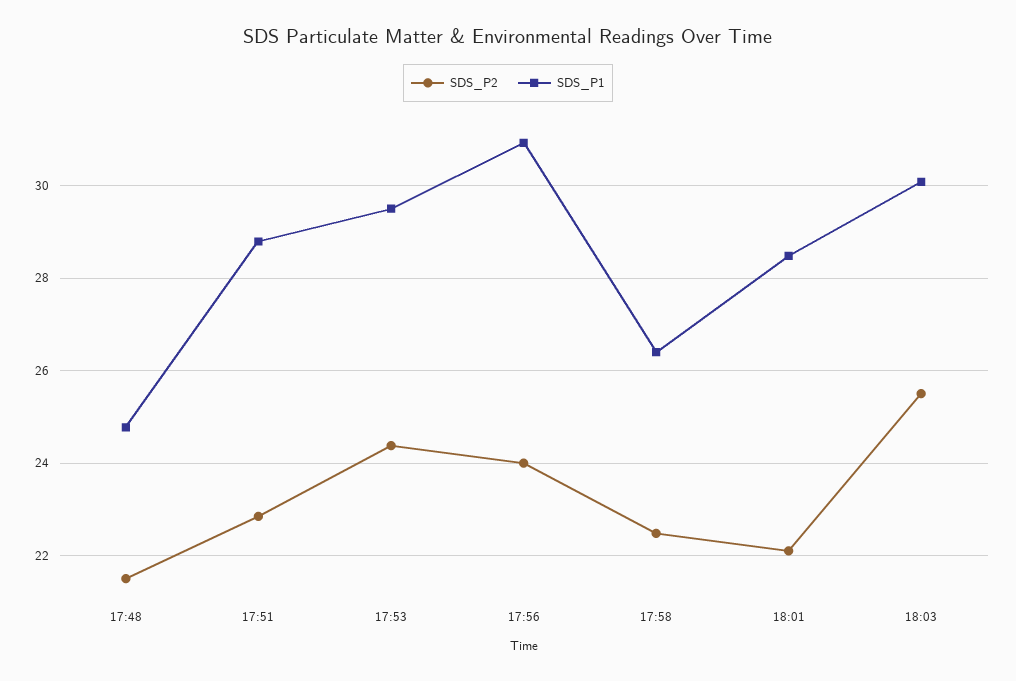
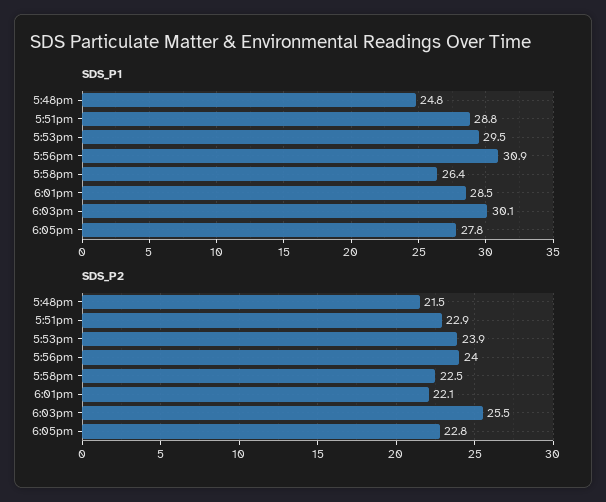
SDS_P2, 17:53: 24.4 -> 23.9
SDS_P1, 6:05pm: none -> 27.8
SDS_P2, 6:05pm: none -> 22.8

